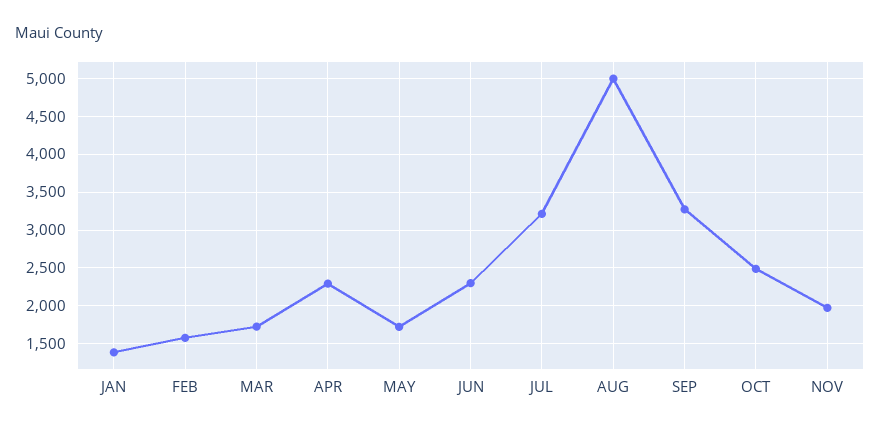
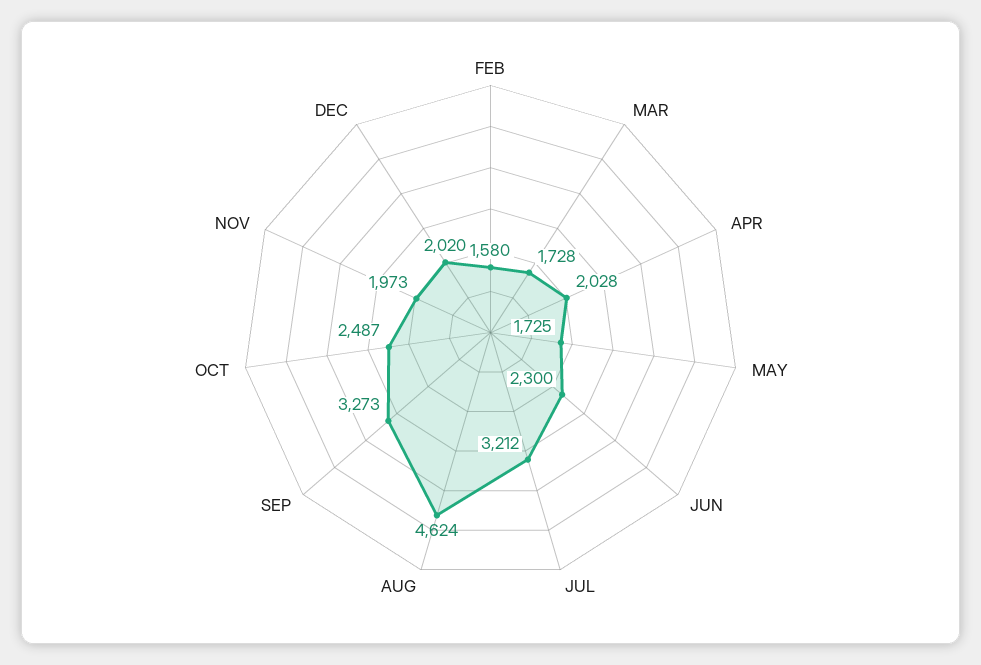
JAN: 1400 -> none
APR: 2300 -> 2028
AUG: 5000 -> 4624
DEC: none -> 2020

